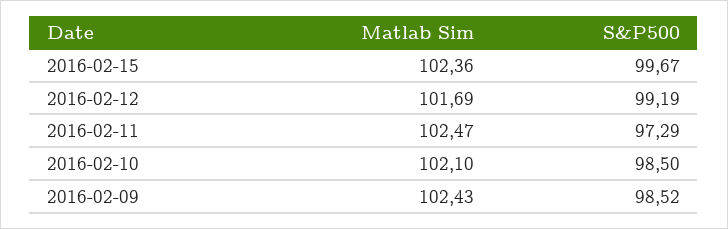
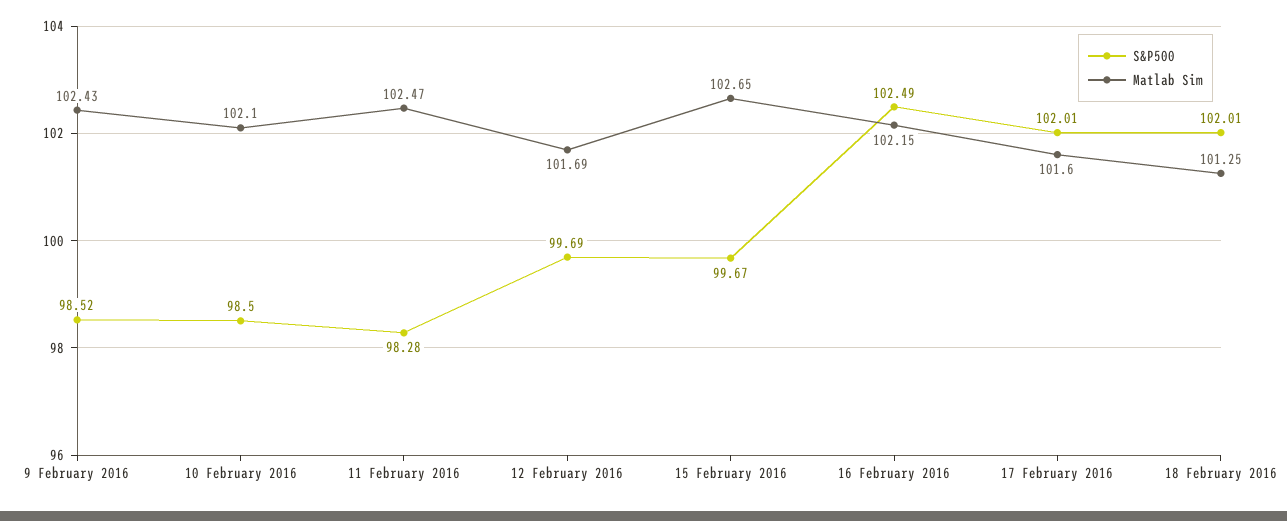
Matlab Sim, 2016-02-15: 102.36 -> 102.65
S&P500, 2016-02-12: 99.19 -> 99.69
S&P500, 2016-02-11: 97.29 -> 98.28
S&P500, 16 February 2016: none -> 102.49
Matlab Sim, 16 February 2016: none -> 102.15
S&P500, 17 February 2016: none -> 102.01
Matlab Sim, 17 February 2016: none -> 101.6
S&P500, 18 February 2016: none -> 102.01
Matlab Sim, 18 February 2016: none -> 101.25

